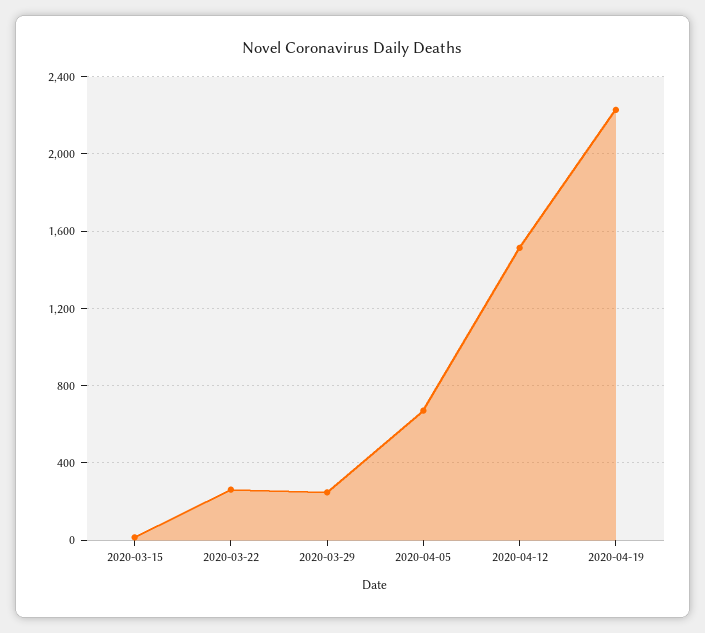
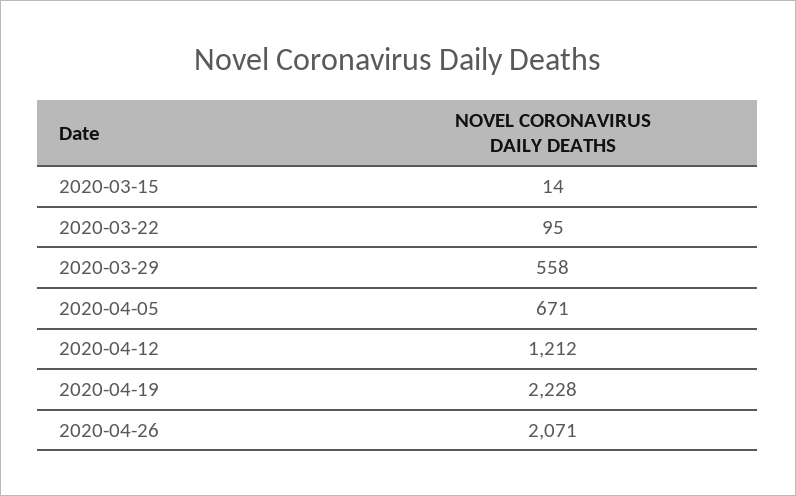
2020-03-22: 250 -> 95
2020-03-29: 250 -> 558
2020-04-12: 1500 -> 1212
2020-04-26: none -> 2071

